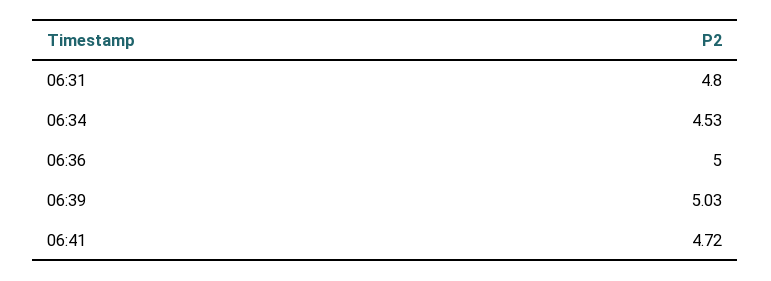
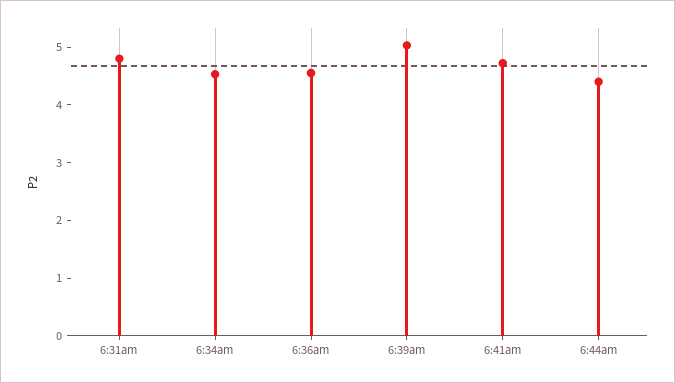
06:36: 5 -> 4.6
6:44am: none -> 4.4

